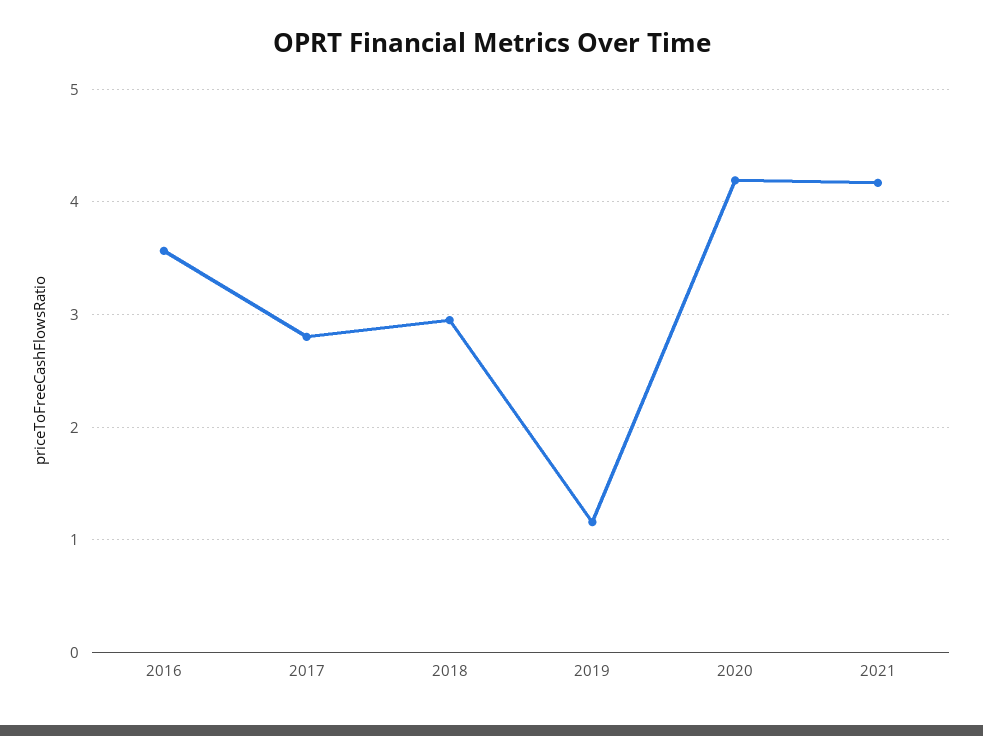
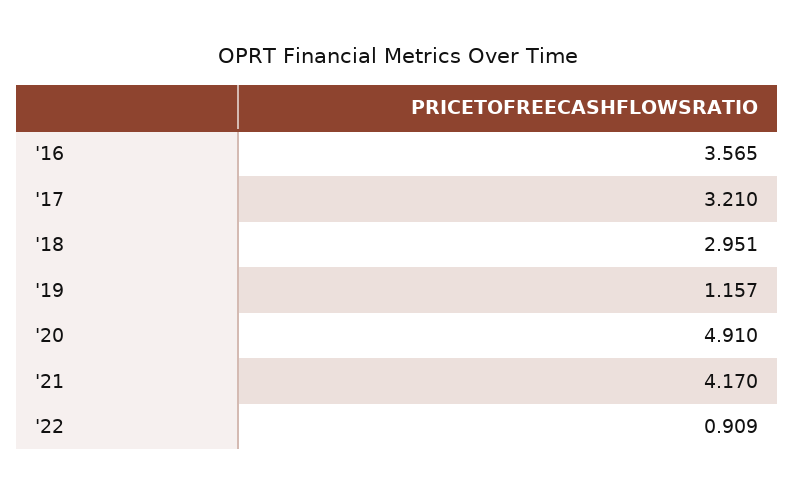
2017: 2.8 -> 3.21
2020: 4.2 -> 4.91
'22: none -> 0.909

